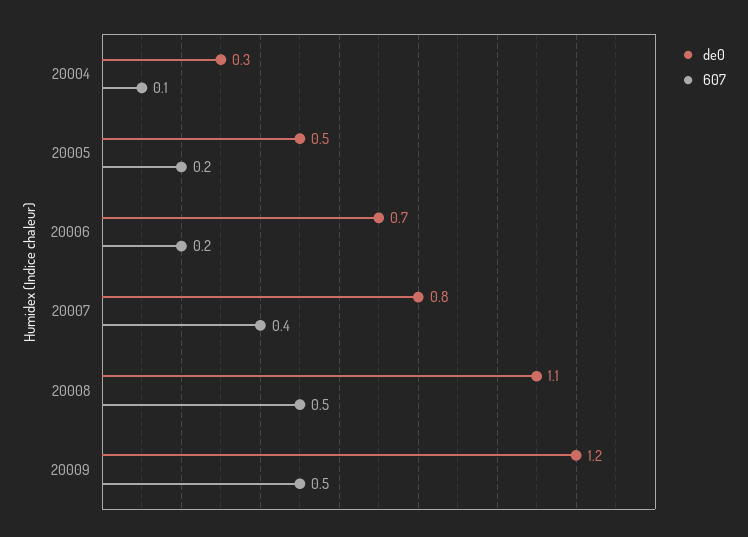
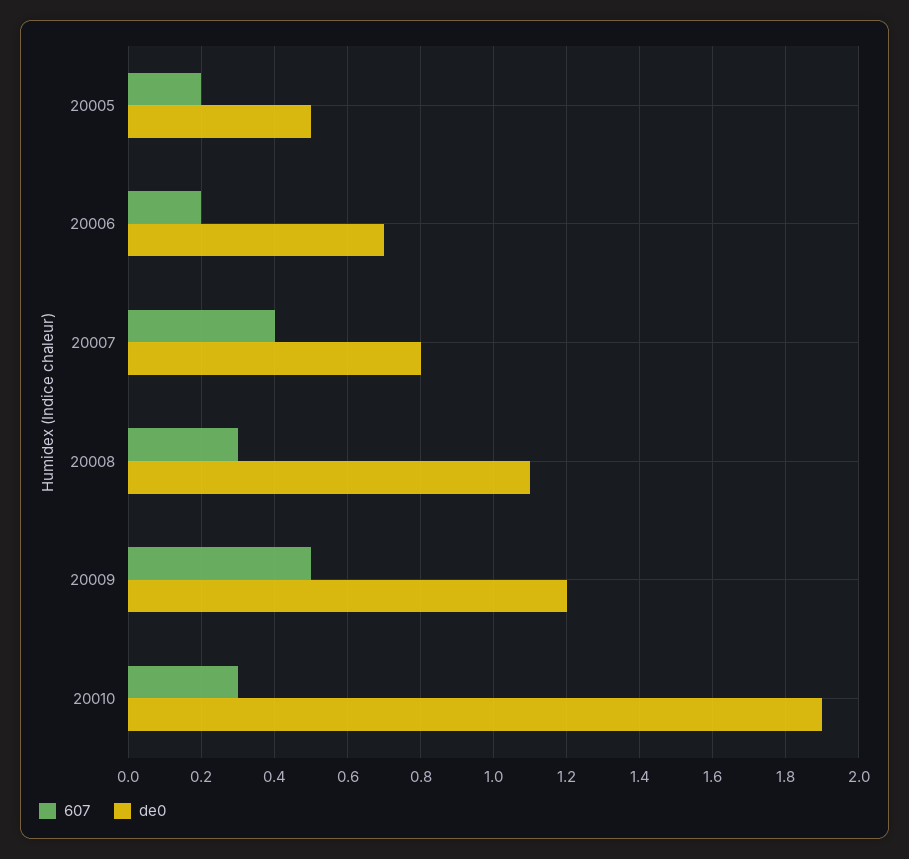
de0, 20004: 0.3 -> none
607, 20004: 0.1 -> none
607, 20008: 0.5 -> 0.3
607, 20010: none -> 0.3
de0, 20010: none -> 1.9

